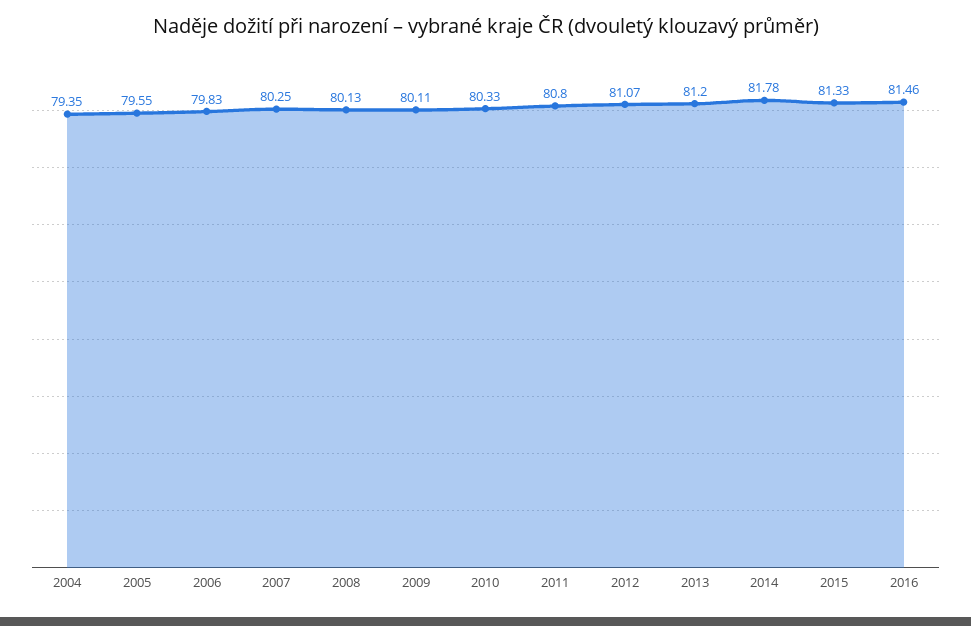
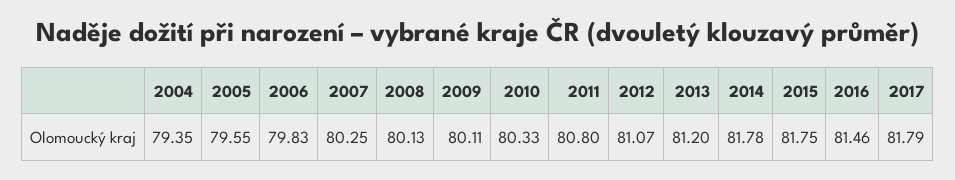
2015: 81.33 -> 81.75
2017: none -> 81.79

